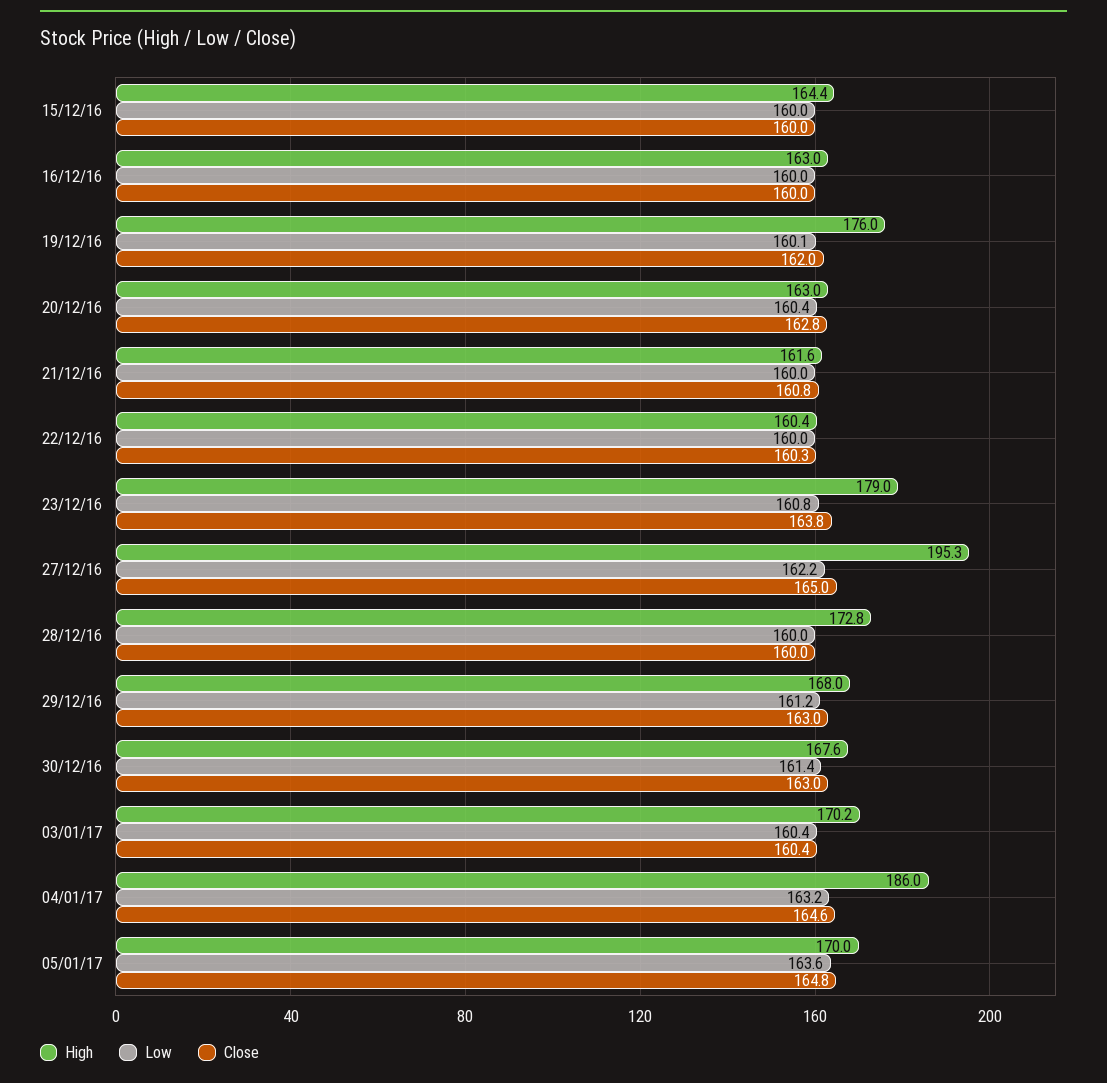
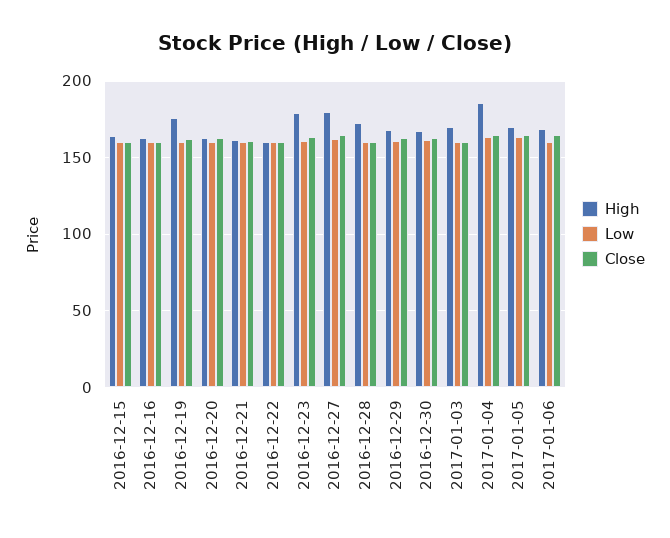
High, 27/12/16: 195.3 -> 180
High, 2017-01-06: none -> 170
Low, 2017-01-06: none -> 160
Close, 2017-01-06: none -> 165

